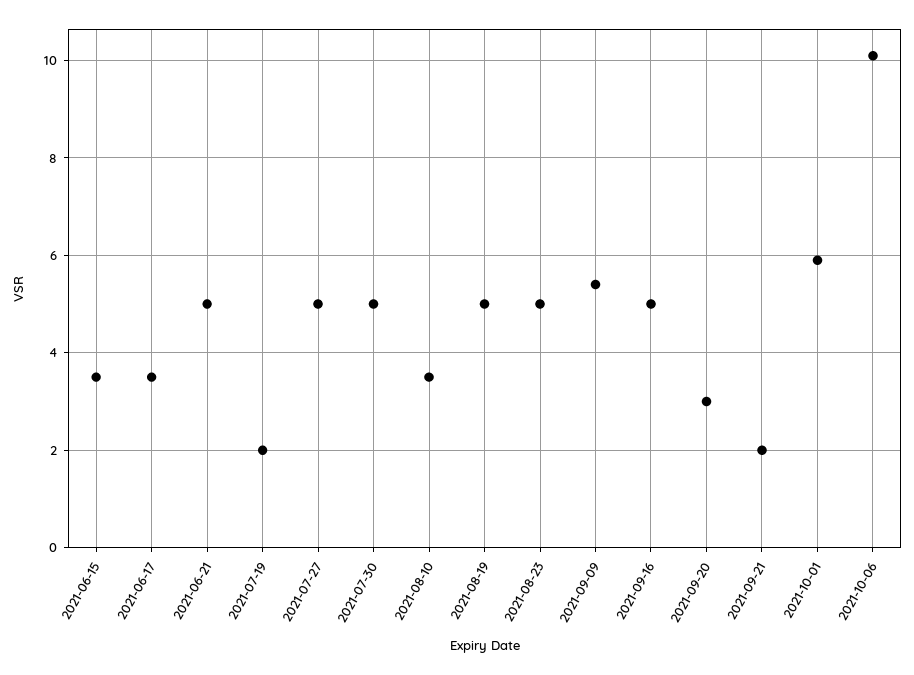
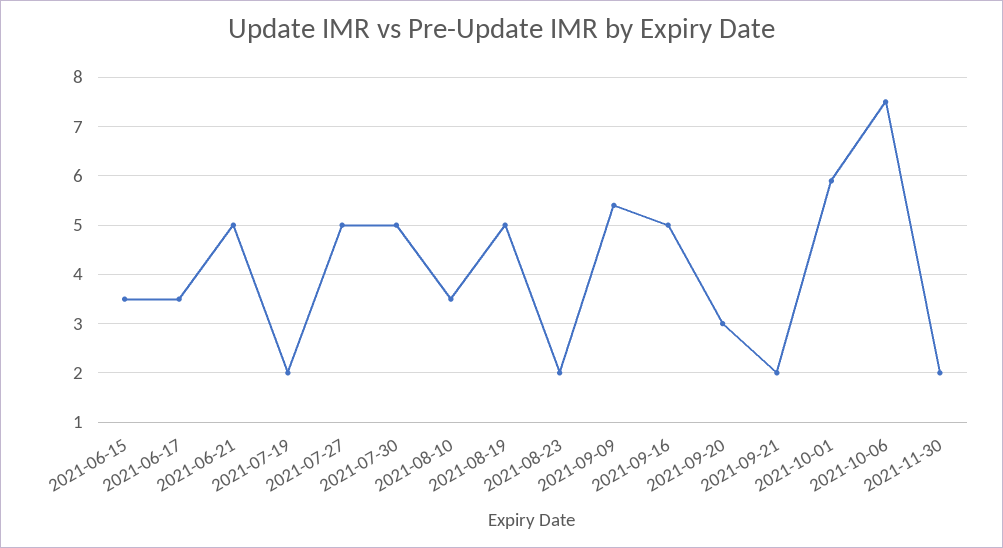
2021-08-23: 5 -> 2
2021-10-06: 10 -> 7.5
2021-11-30: none -> 2

